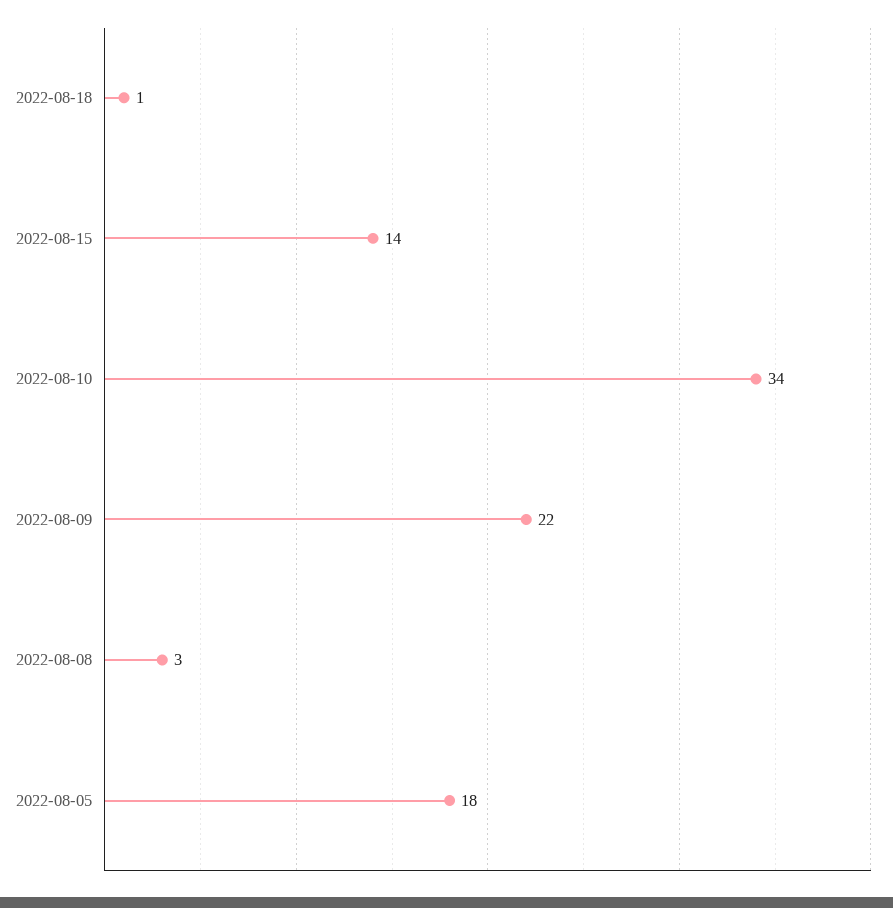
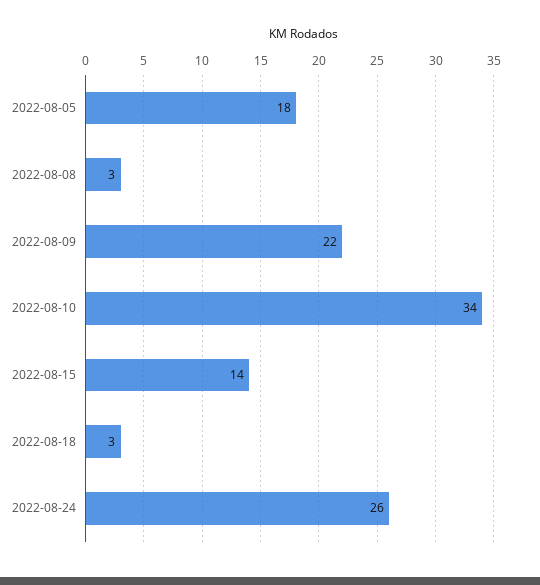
2022-08-18: 1 -> 3
2022-08-24: none -> 26

